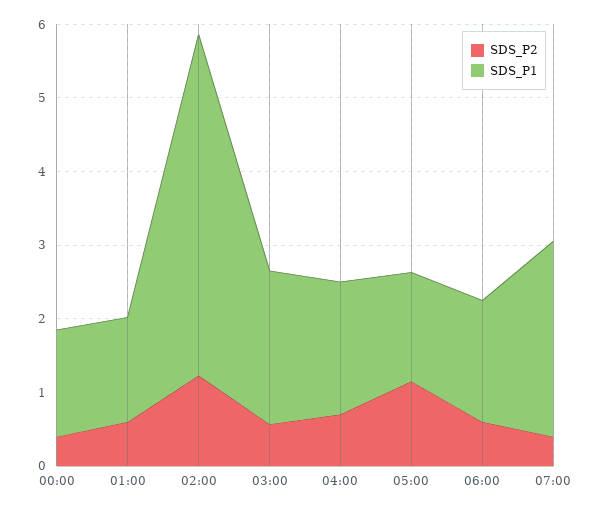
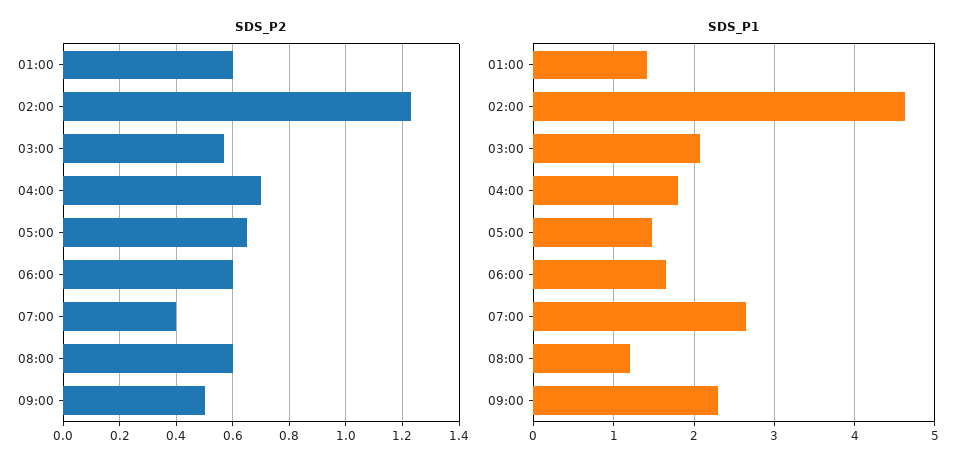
SDS_P2, 00:00: 0.4 -> none
SDS_P1, 00:00: 1.4 -> none
SDS_P2, 05:00: 1.2 -> 0.65
SDS_P2, 08:00: none -> 0.6
SDS_P2, 09:00: none -> 0.5
SDS_P1, 08:00: none -> 1.2
SDS_P1, 09:00: none -> 2.3

